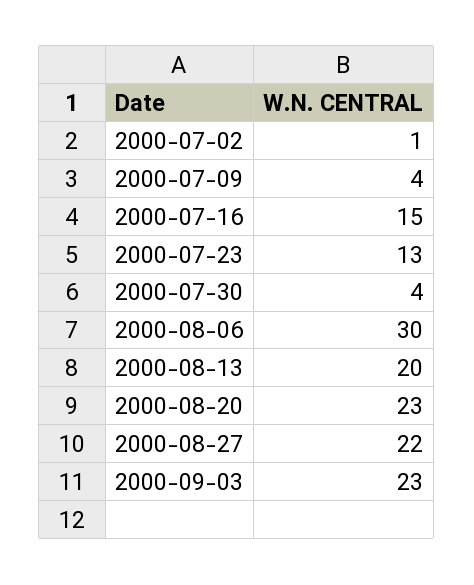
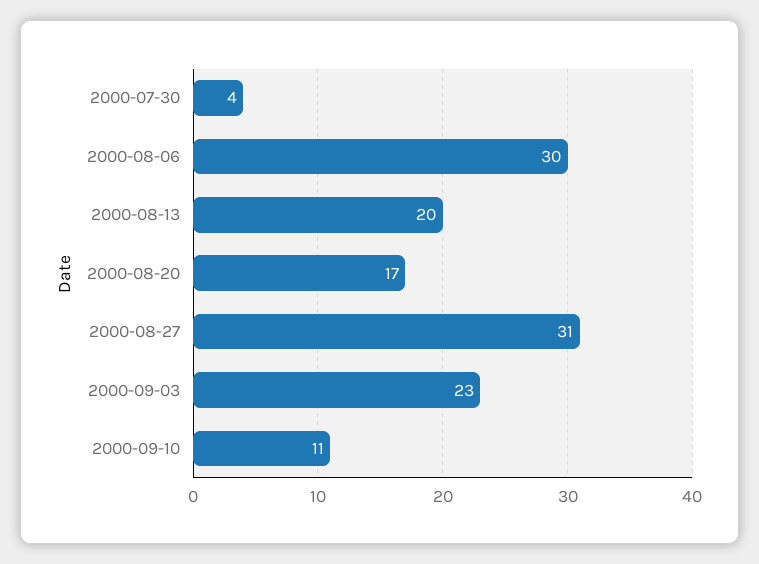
2000-07-02: 1 -> none
2000-07-09: 4 -> none
2000-07-16: 15 -> none
2000-07-23: 13 -> none
2000-08-20: 23 -> 17
2000-08-27: 22 -> 31
2000-09-10: none -> 11

